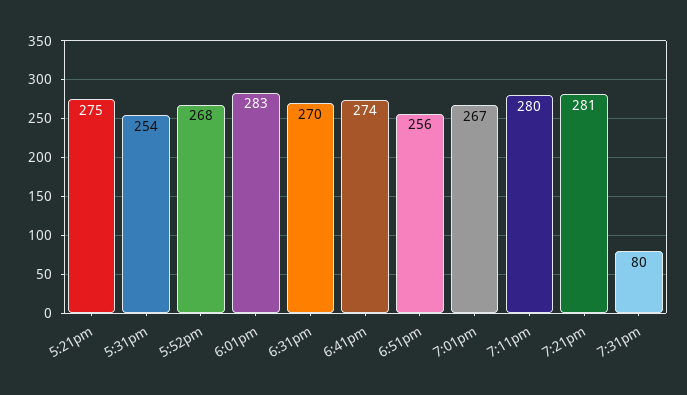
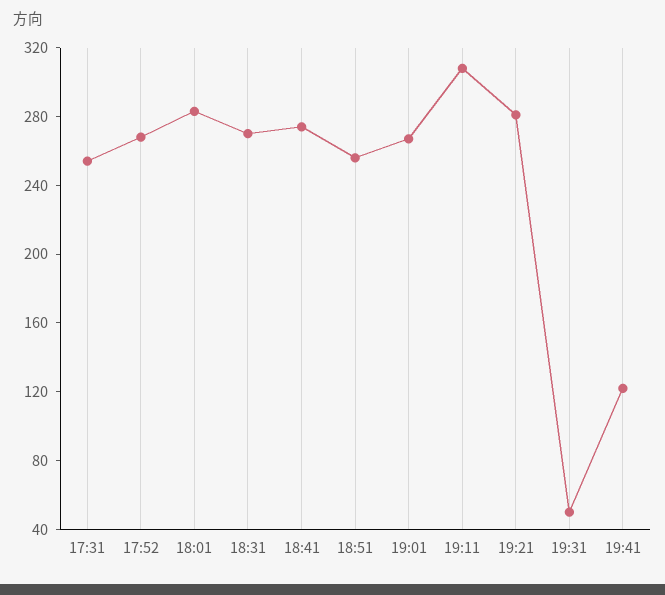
5:21pm: 275 -> none
7:11pm: 280 -> 310
7:31pm: 80 -> 50
19:41: none -> 120

